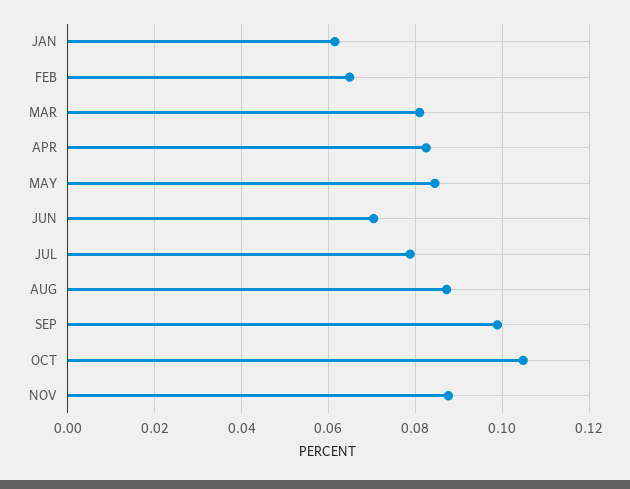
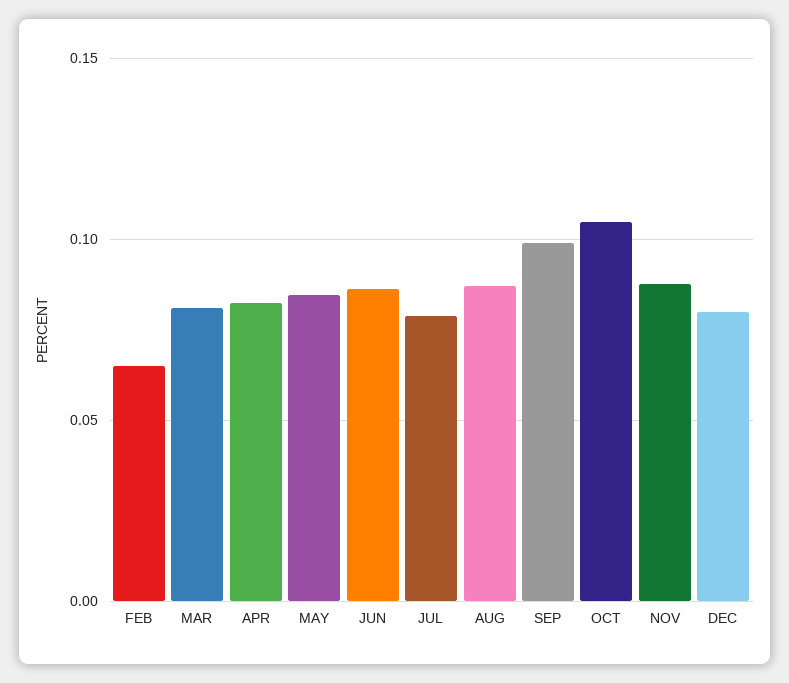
JAN: 0.062 -> none
JUN: 0.07 -> 0.085
DEC: none -> 0.08

